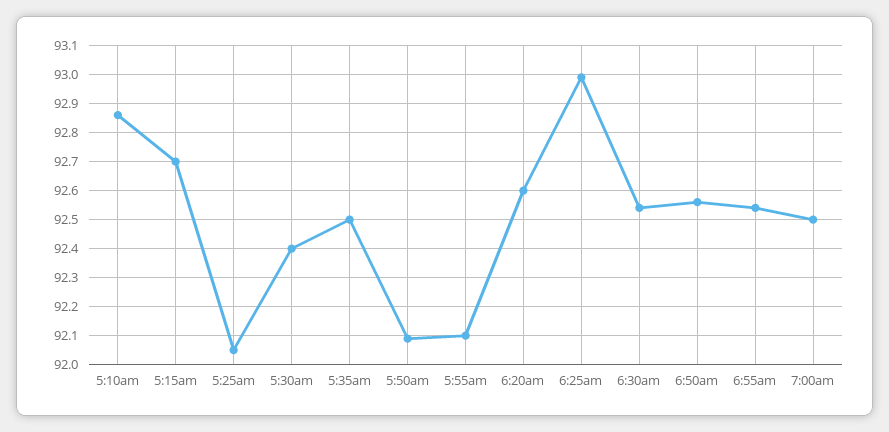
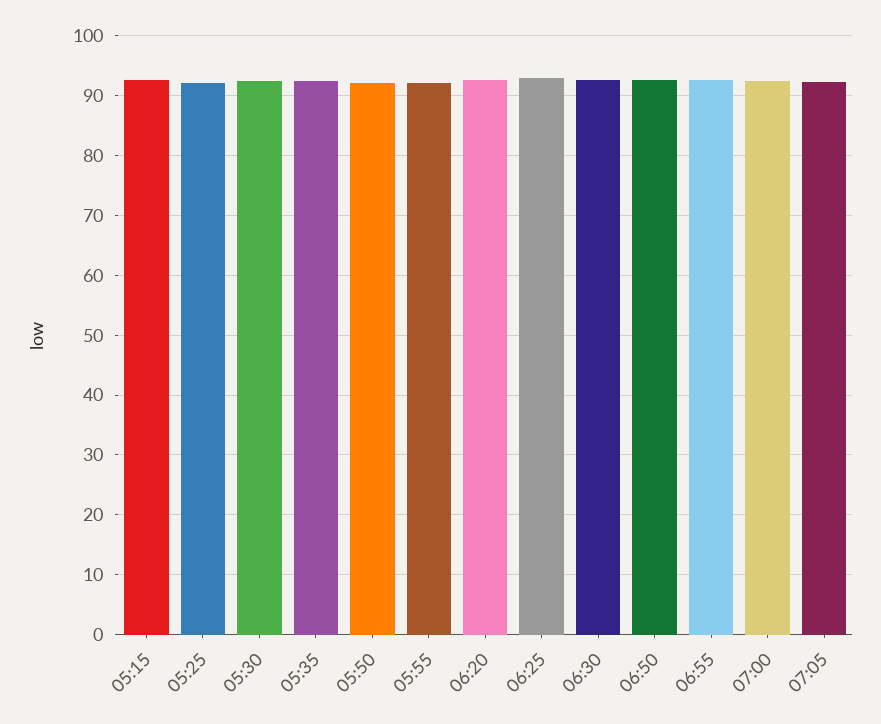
5:10am: 92.85 -> none
07:05: none -> 92

